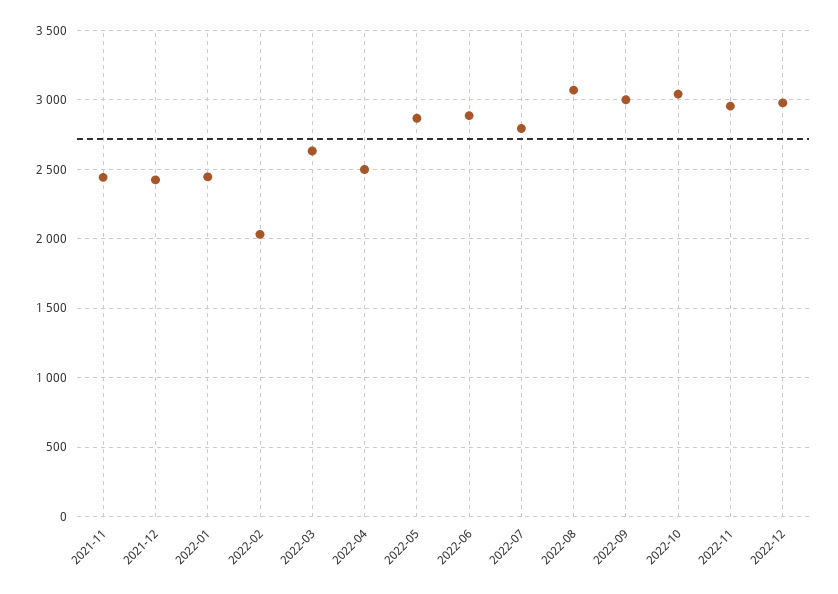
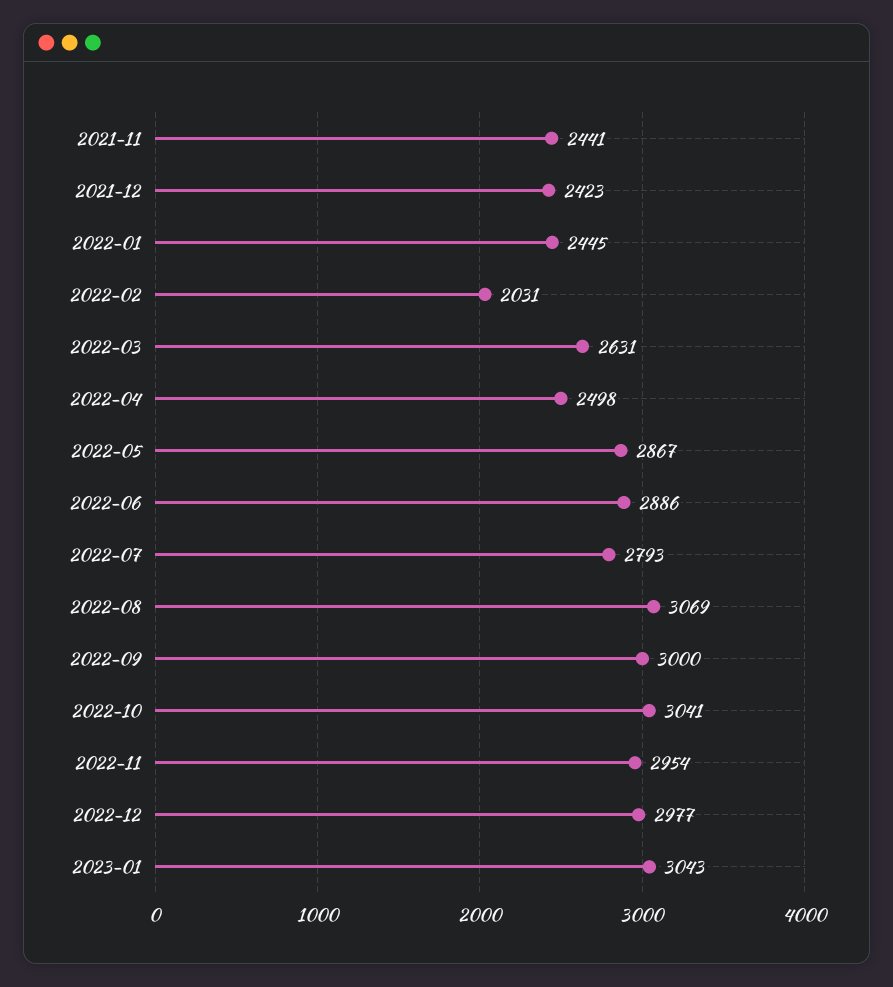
2023-01: none -> 3043

